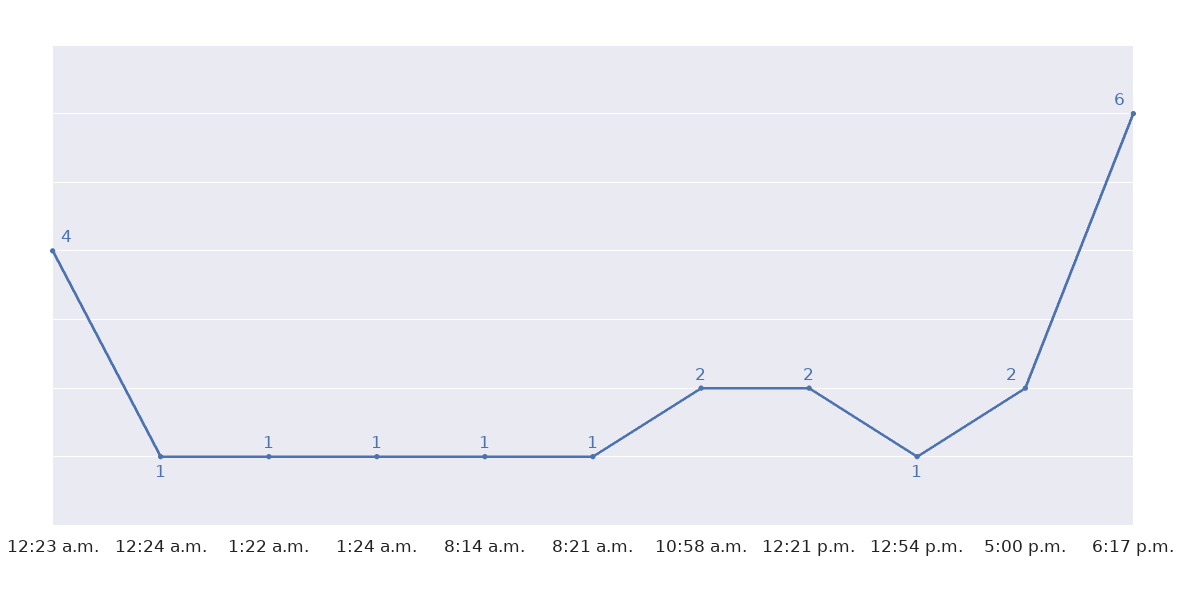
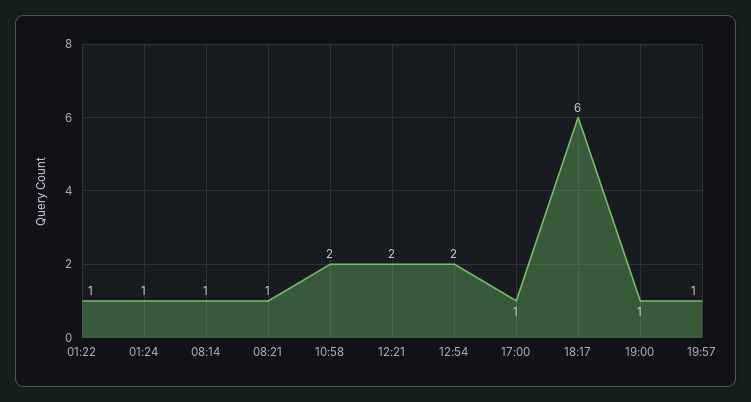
12:23 a.m.: 4 -> none
12:24 a.m.: 1 -> none
12:54 p.m.: 1 -> 2
5:00 p.m.: 2 -> 1
19:00: none -> 1
19:57: none -> 1

